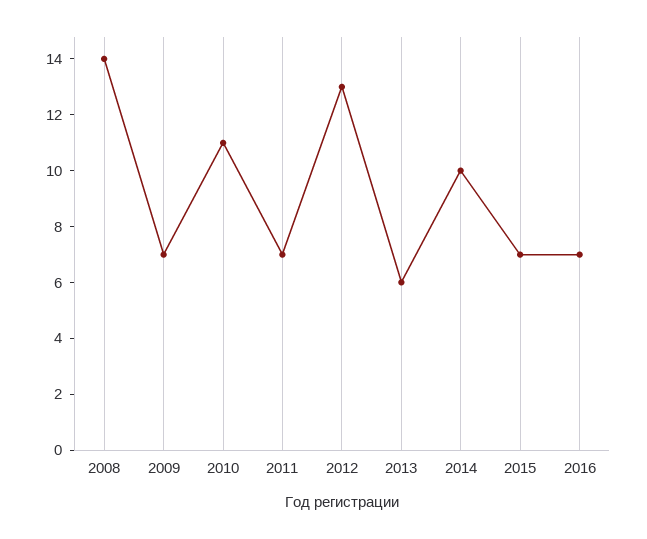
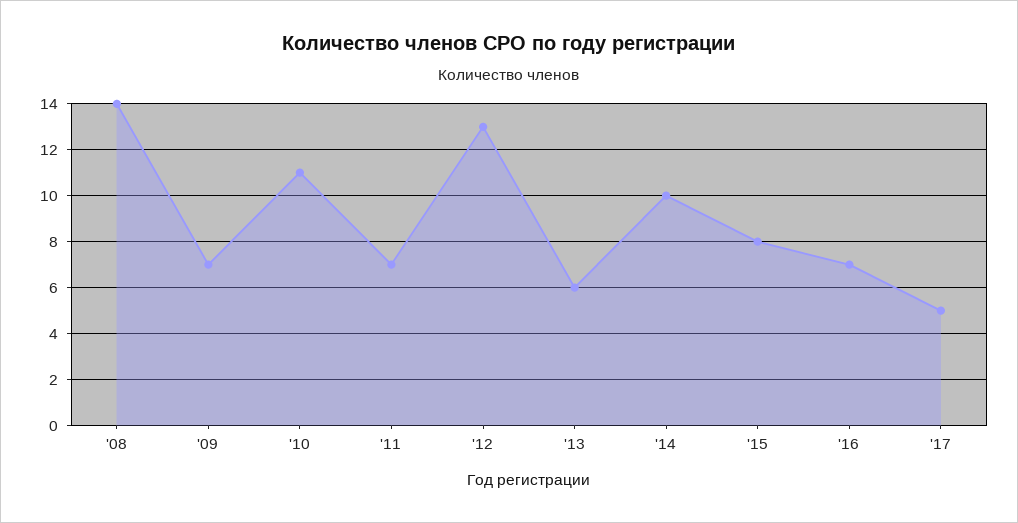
2015: 7 -> 8
'17: none -> 5

